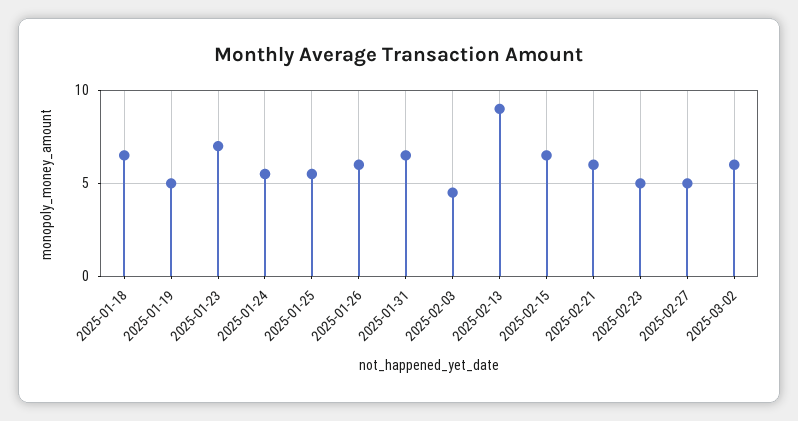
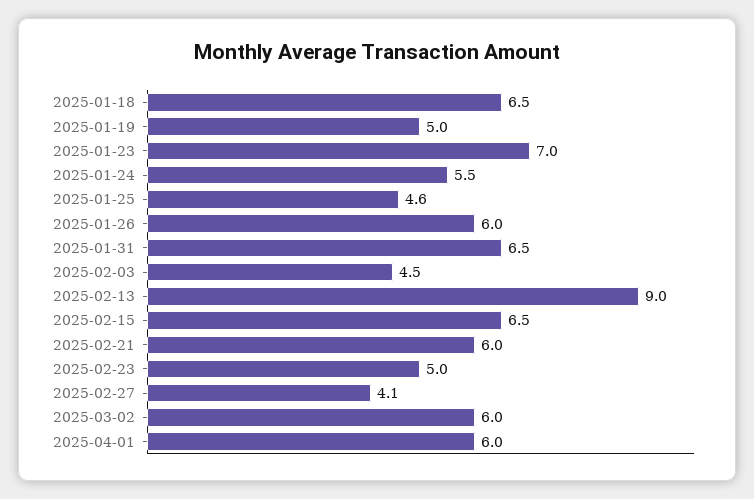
2025-01-25: 5.5 -> 4.6
2025-02-27: 5 -> 4.1
2025-04-01: none -> 6

